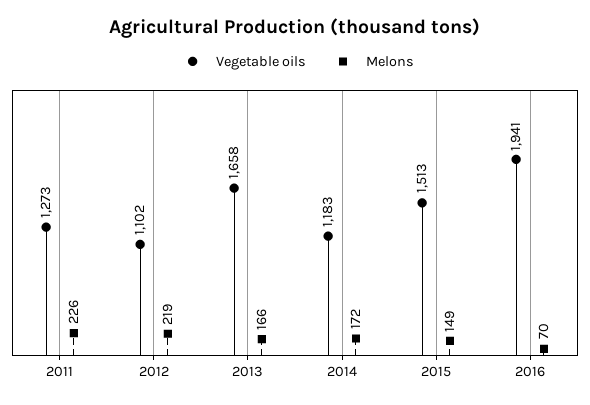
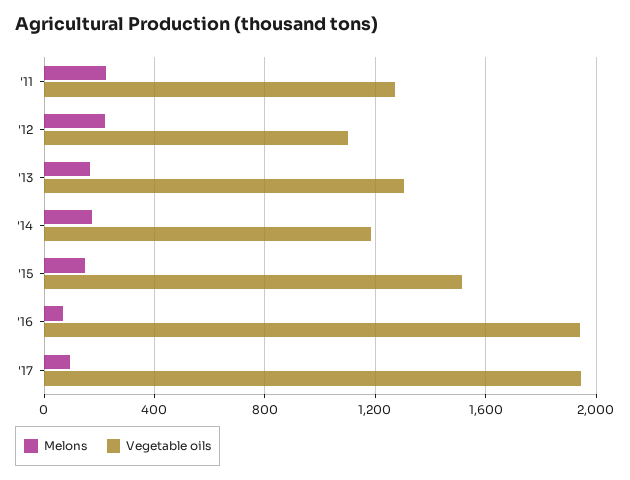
Vegetable oils, 2013: 1658 -> 1300
Melons, '17: none -> 100
Vegetable oils, '17: none -> 1950

